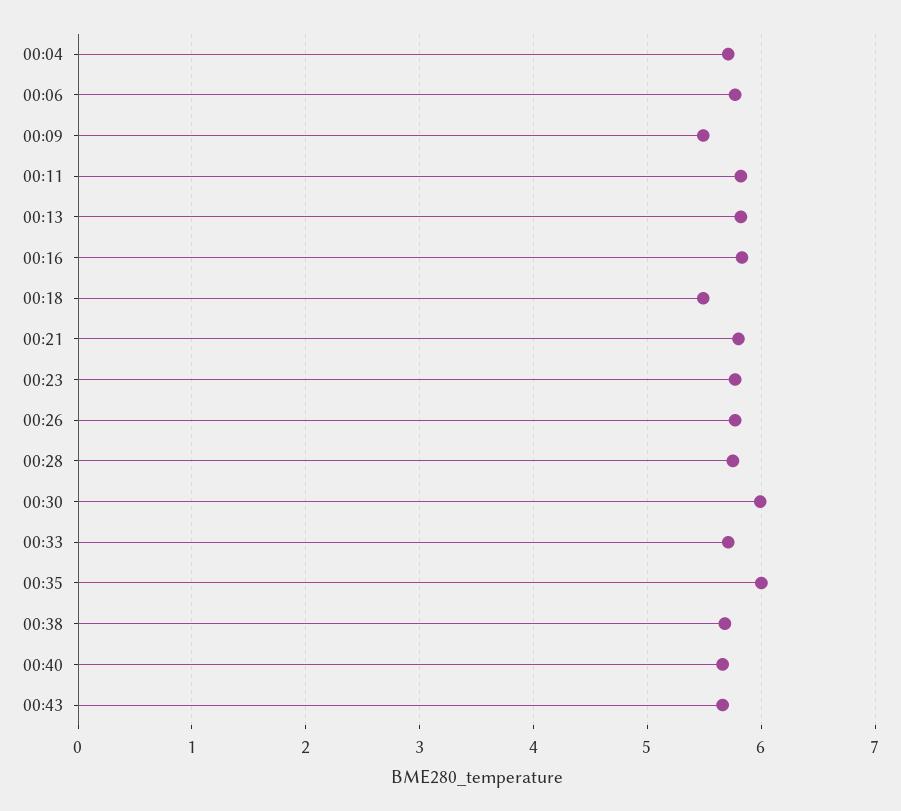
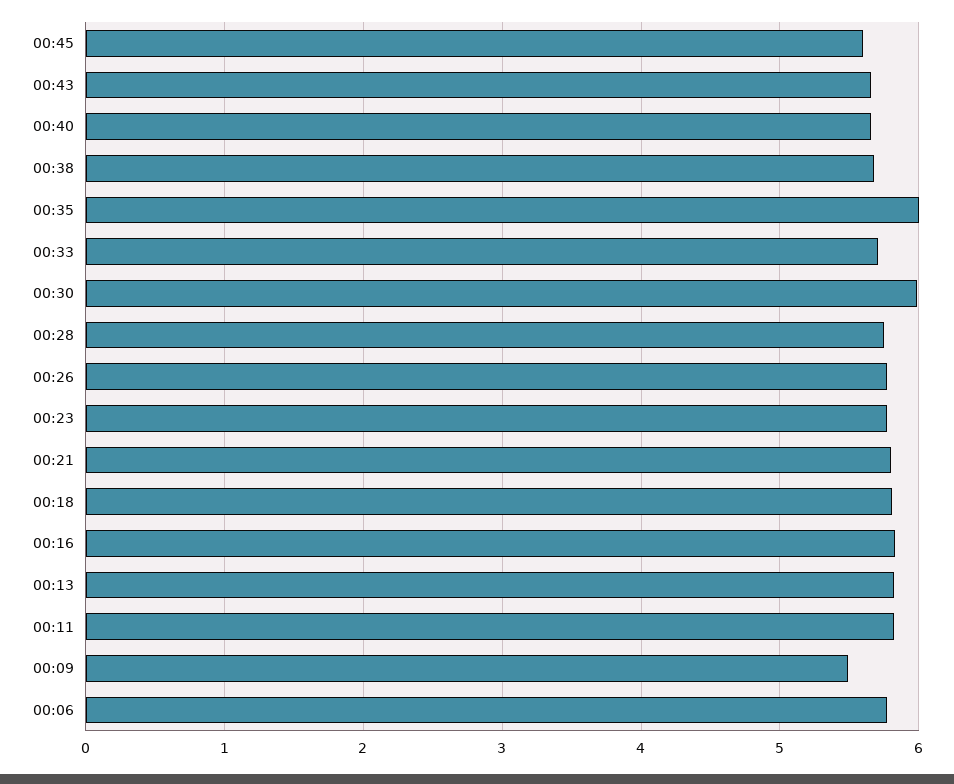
00:04: 5.7 -> none
00:18: 5.5 -> 5.8
00:45: none -> 5.6

